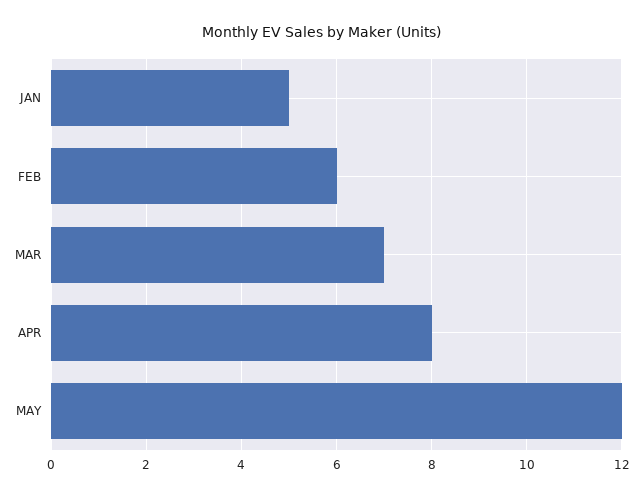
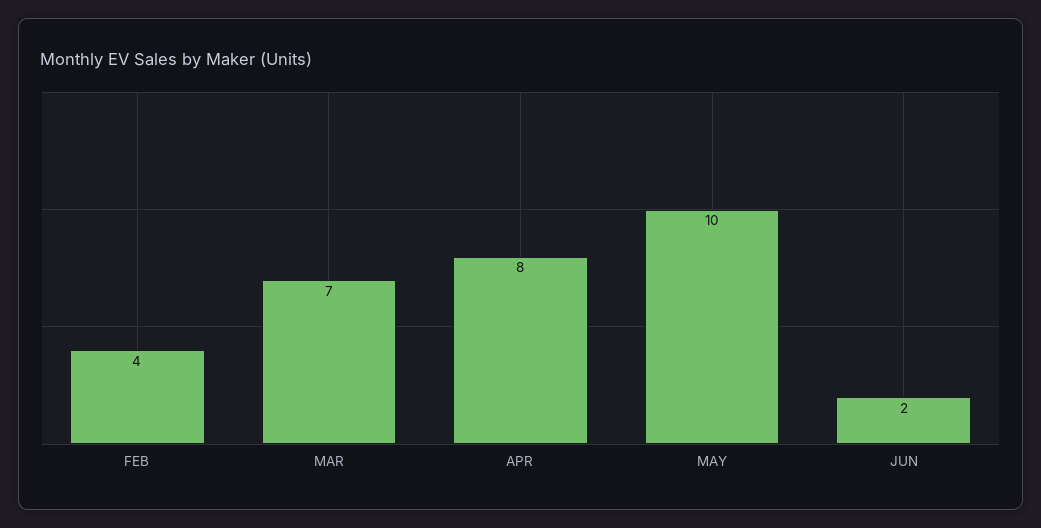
JAN: 5 -> none
FEB: 6 -> 4
MAY: 12 -> 10
JUN: none -> 2

